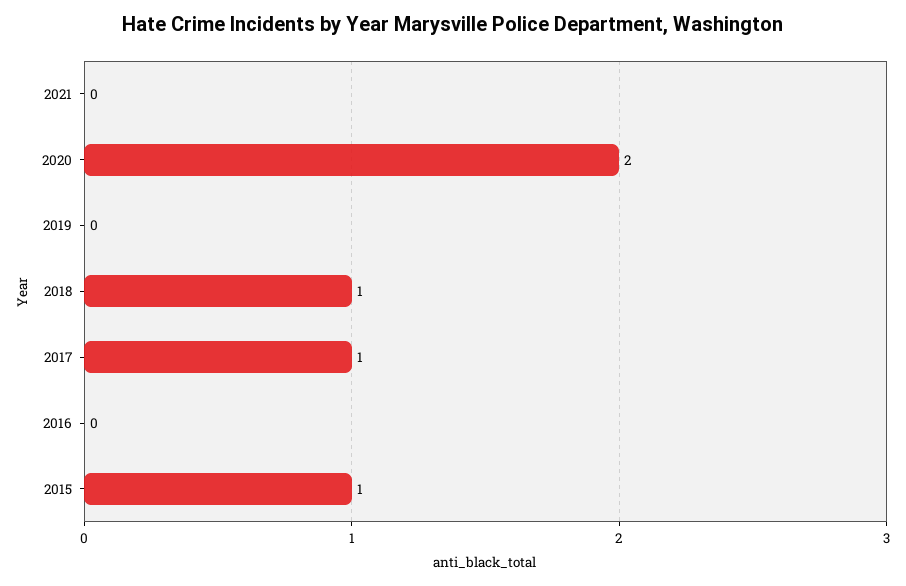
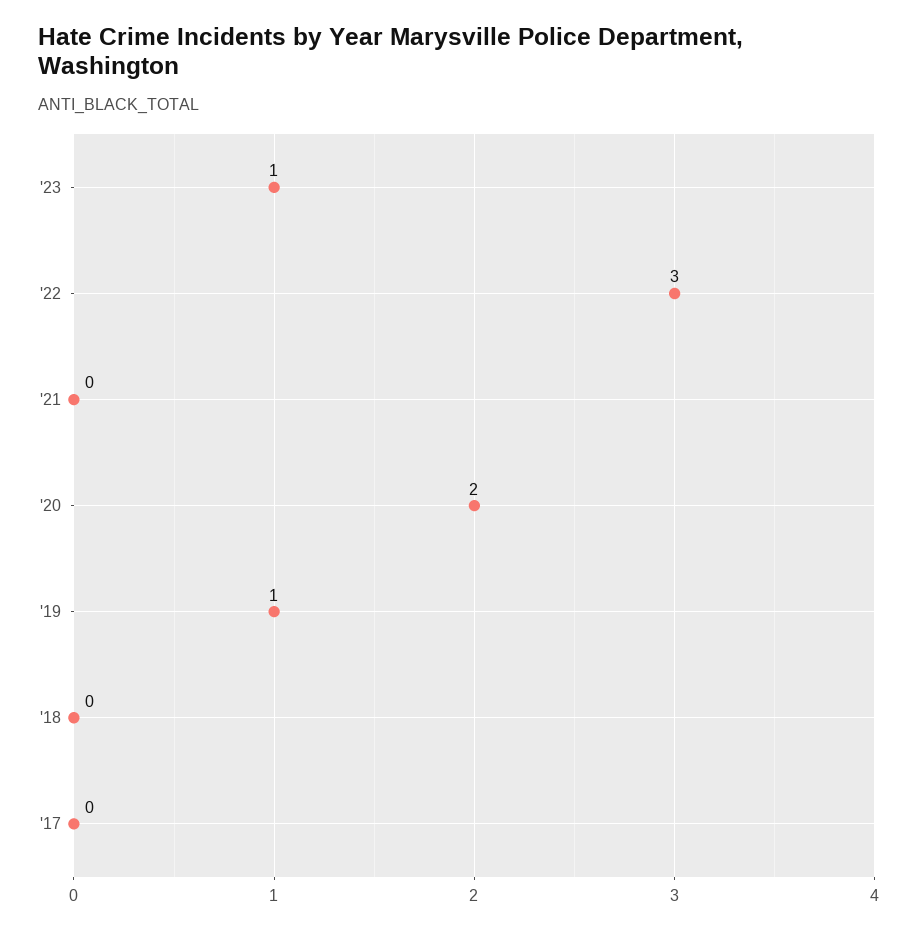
2019: 0 -> 1
2018: 1 -> 0
2017: 1 -> 0
2016: 0 -> none
2015: 1 -> none
'23: none -> 1
'22: none -> 3

